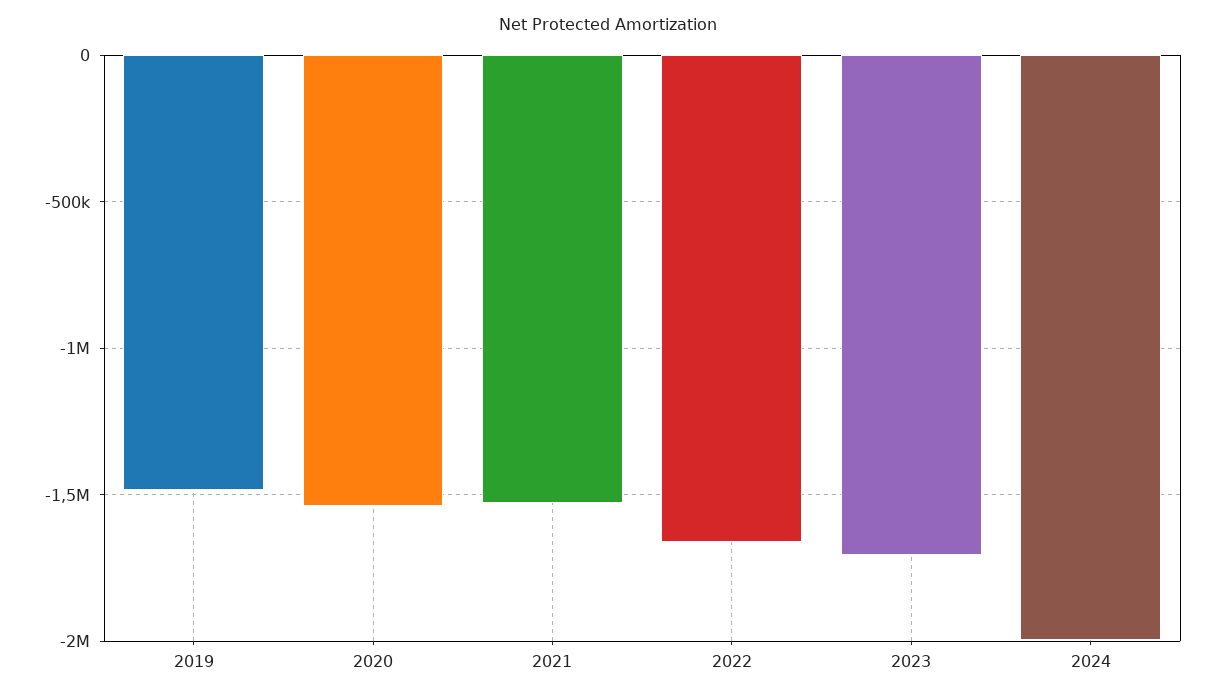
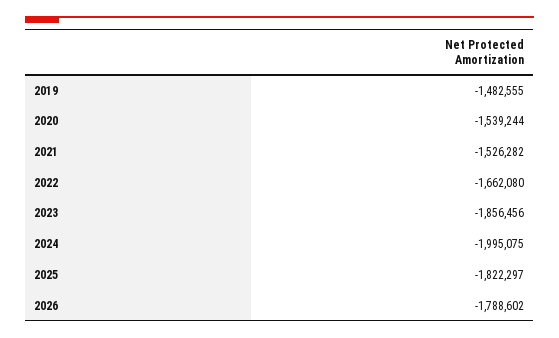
2023: -1700000 -> -1856456
2025: none -> -1822297
2026: none -> -1788602

